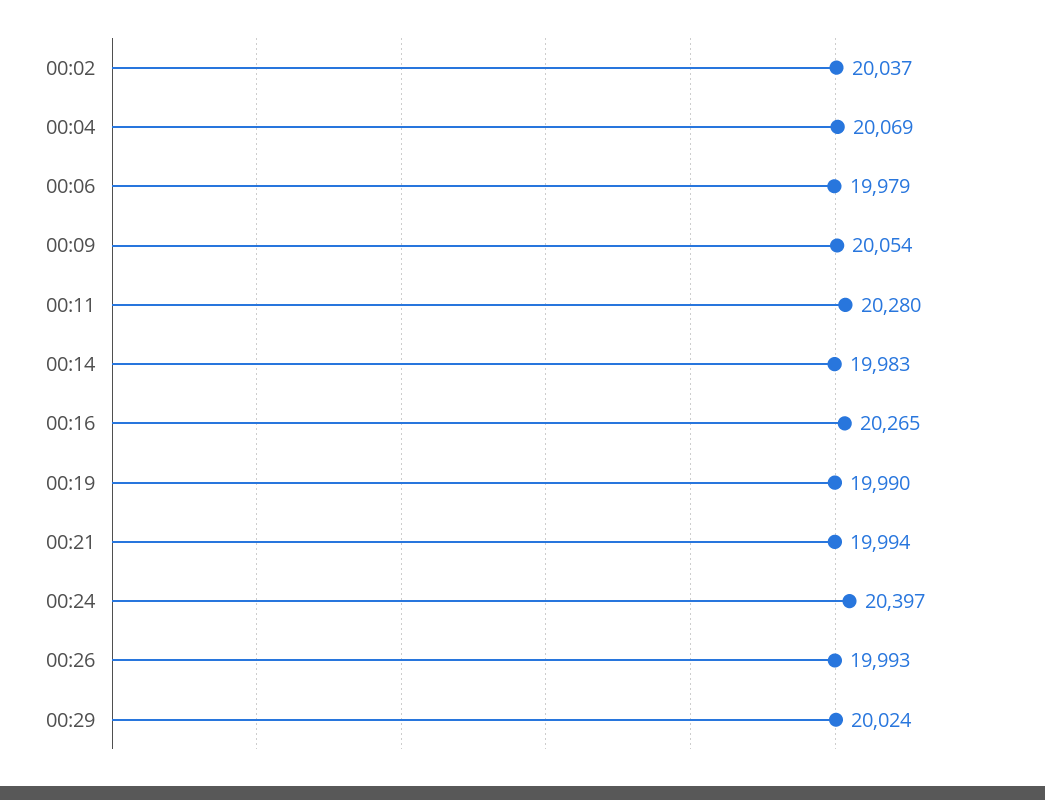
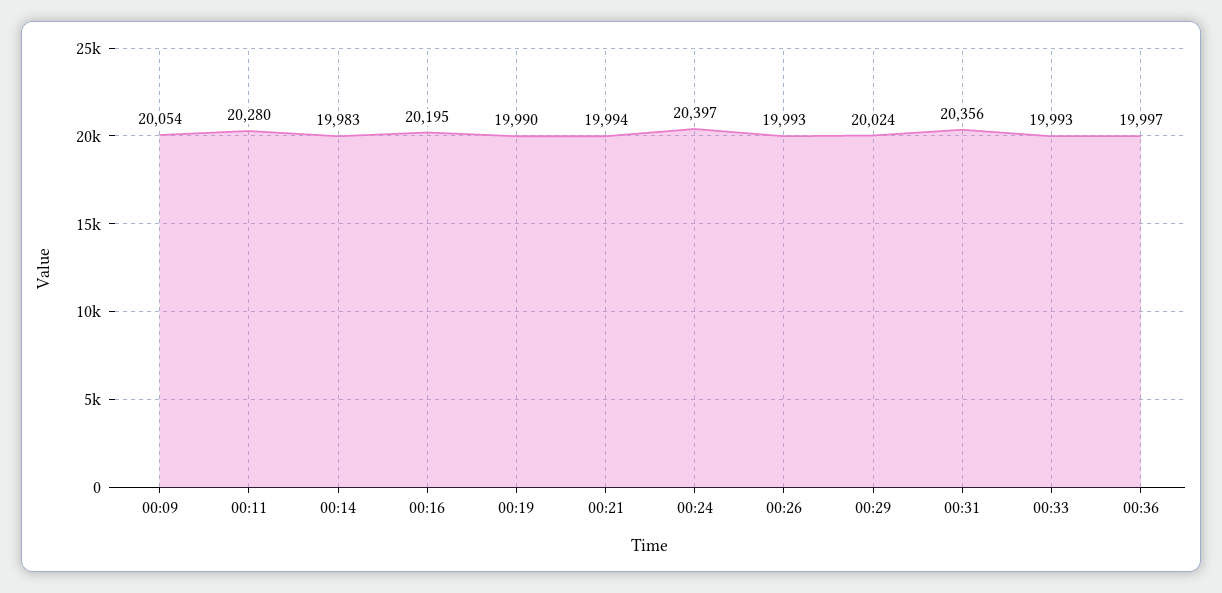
00:02: 20037 -> none
00:04: 20069 -> none
00:06: 19979 -> none
00:16: 20265 -> 20195
00:31: none -> 20356
00:33: none -> 19993
00:36: none -> 19997

